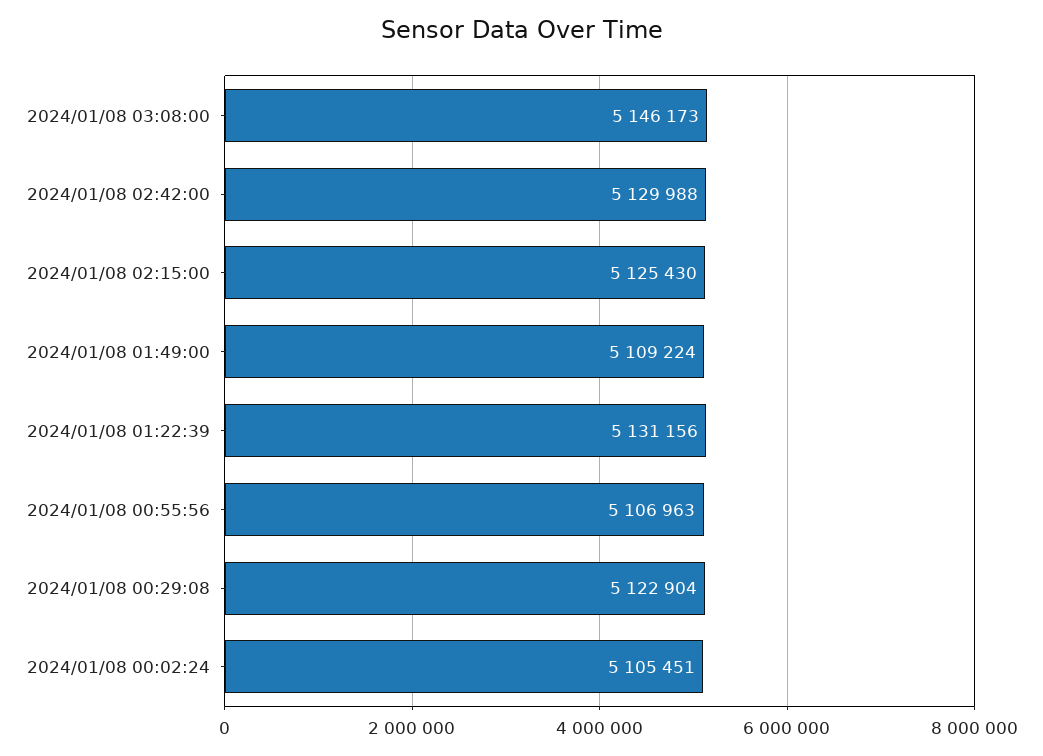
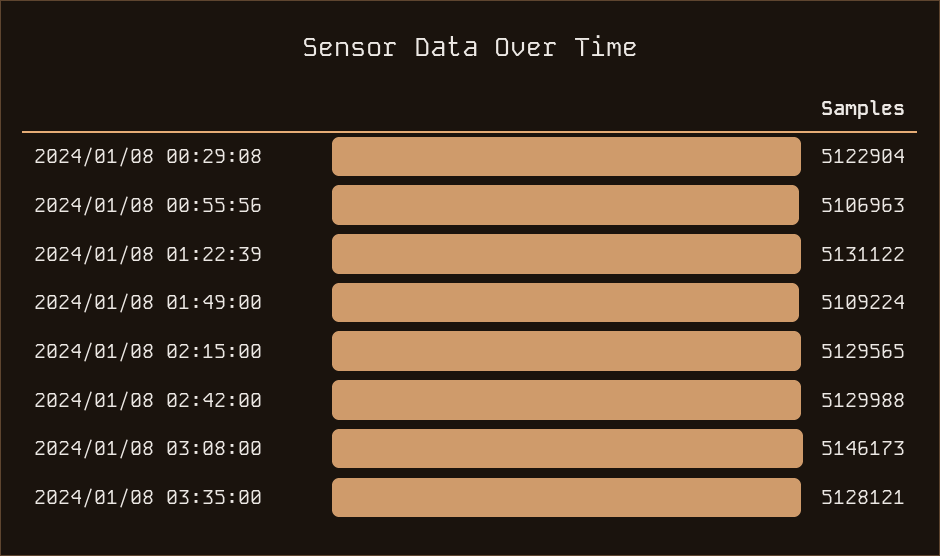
2024/01/08 02:15:00: 5125430 -> 5129565
2024/01/08 01:22:39: 5131156 -> 5131122
2024/01/08 00:02:24: 5105451 -> none
2024/01/08 03:35:00: none -> 5128121

